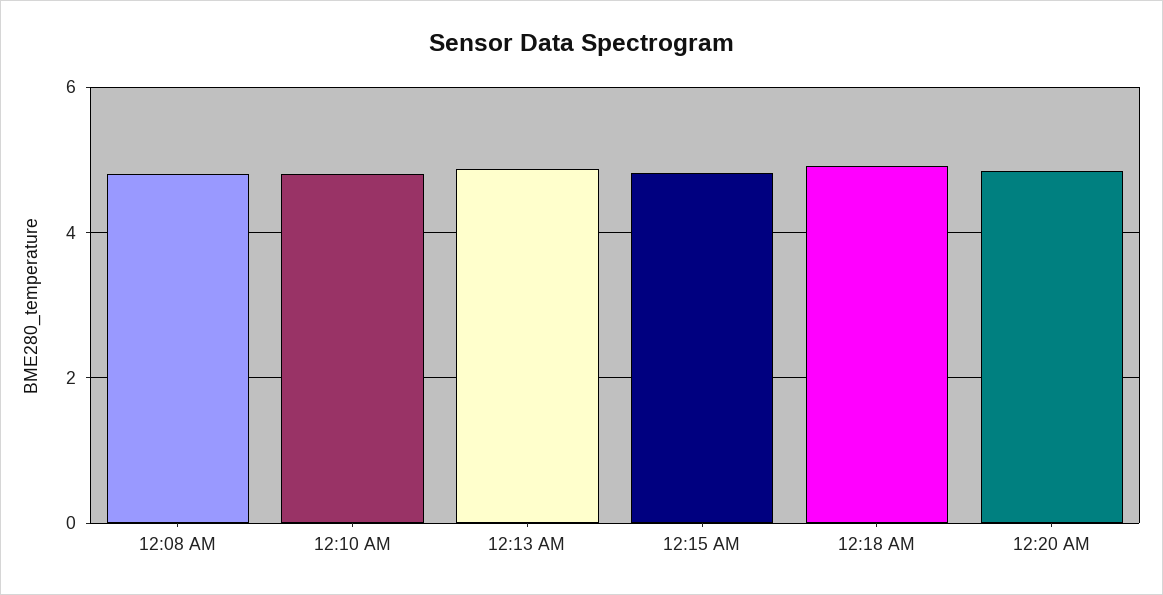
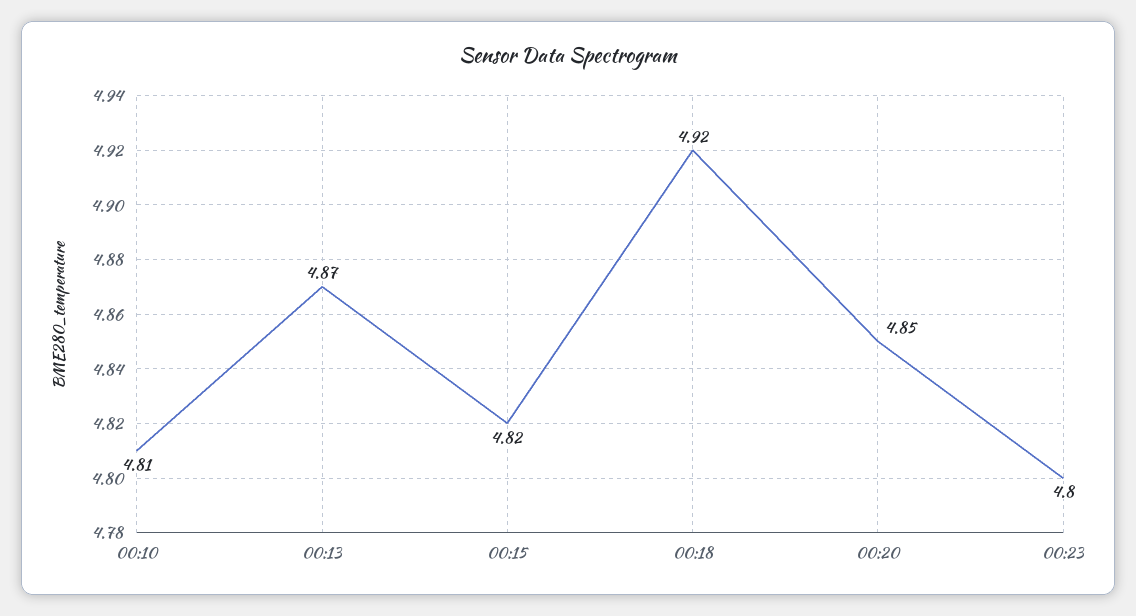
12:08 AM: 4.8 -> none
00:23: none -> 4.8

